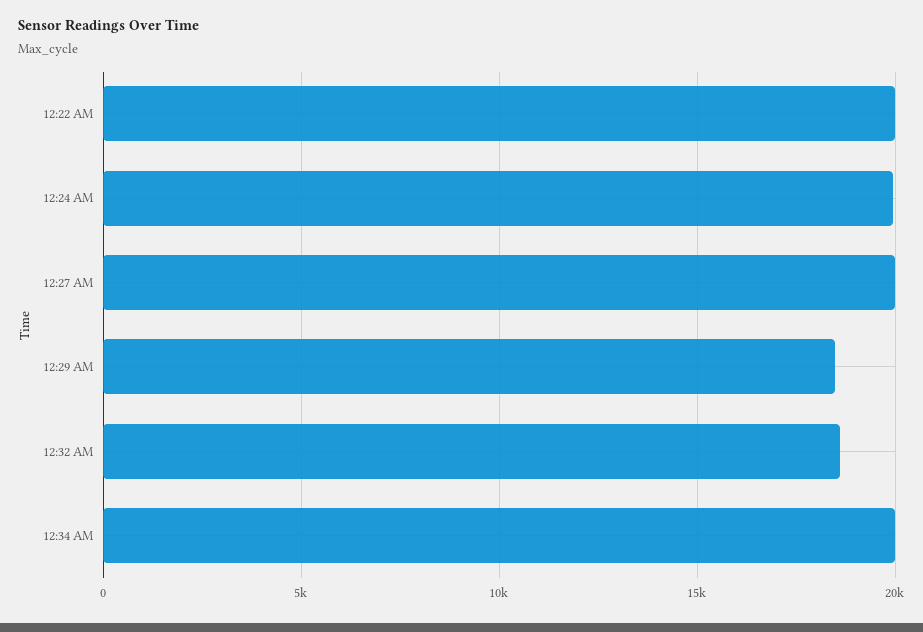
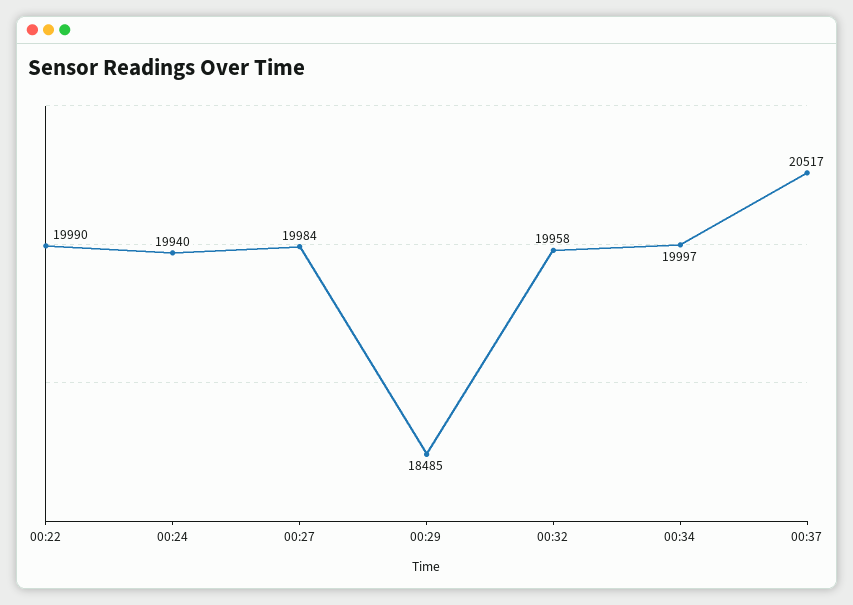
12:32 AM: 18500 -> 19958
00:37: none -> 20517

